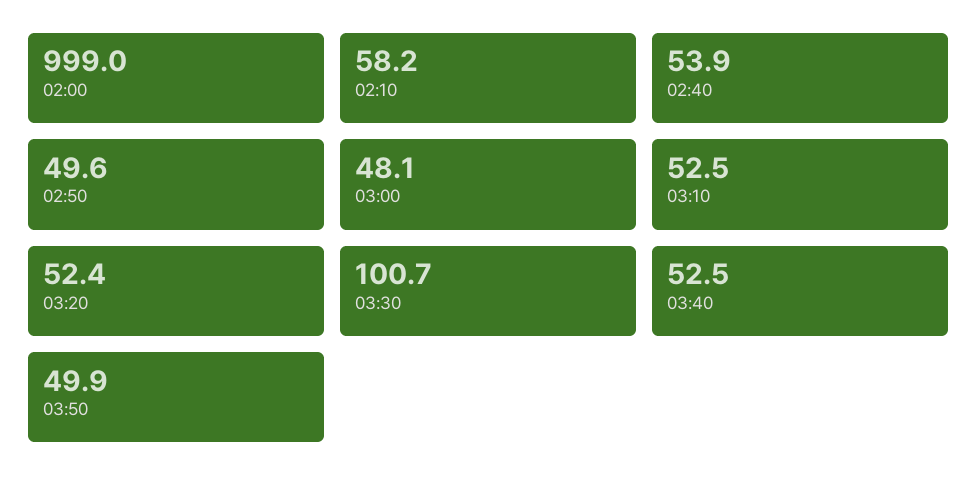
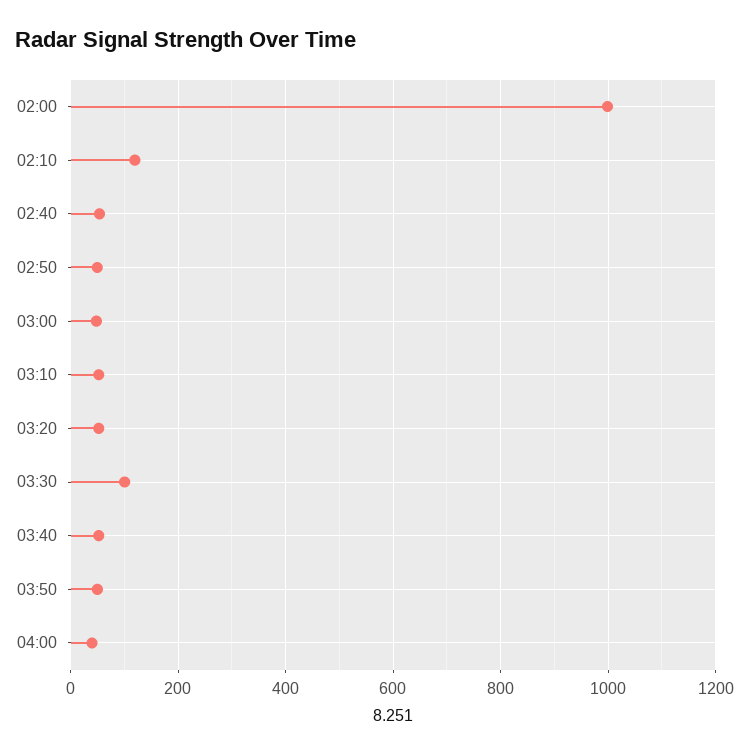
02:10: 58.2 -> 120
04:00: none -> 40

